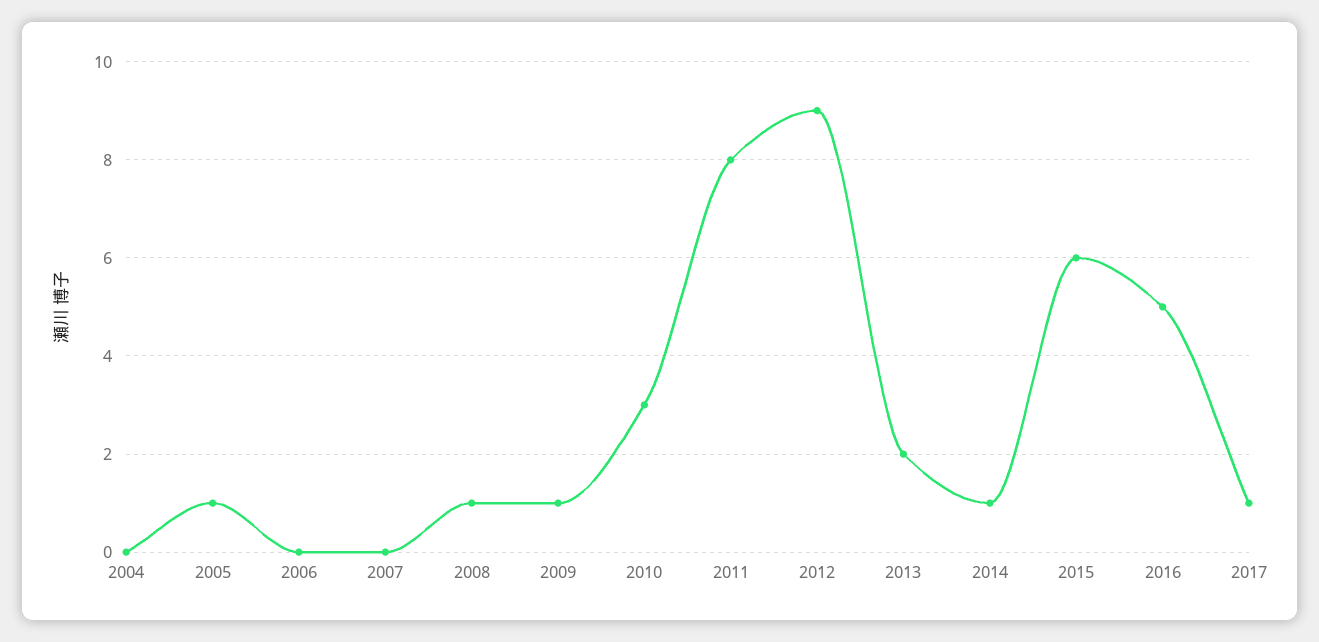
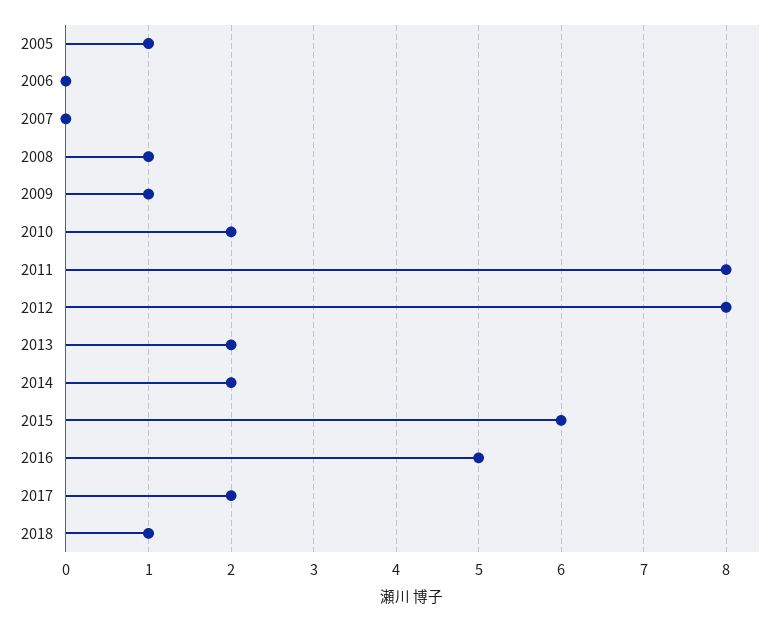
2004: 0 -> none
2010: 3 -> 2
2012: 9 -> 8
2014: 1 -> 2
2017: 1 -> 2
2018: none -> 1

